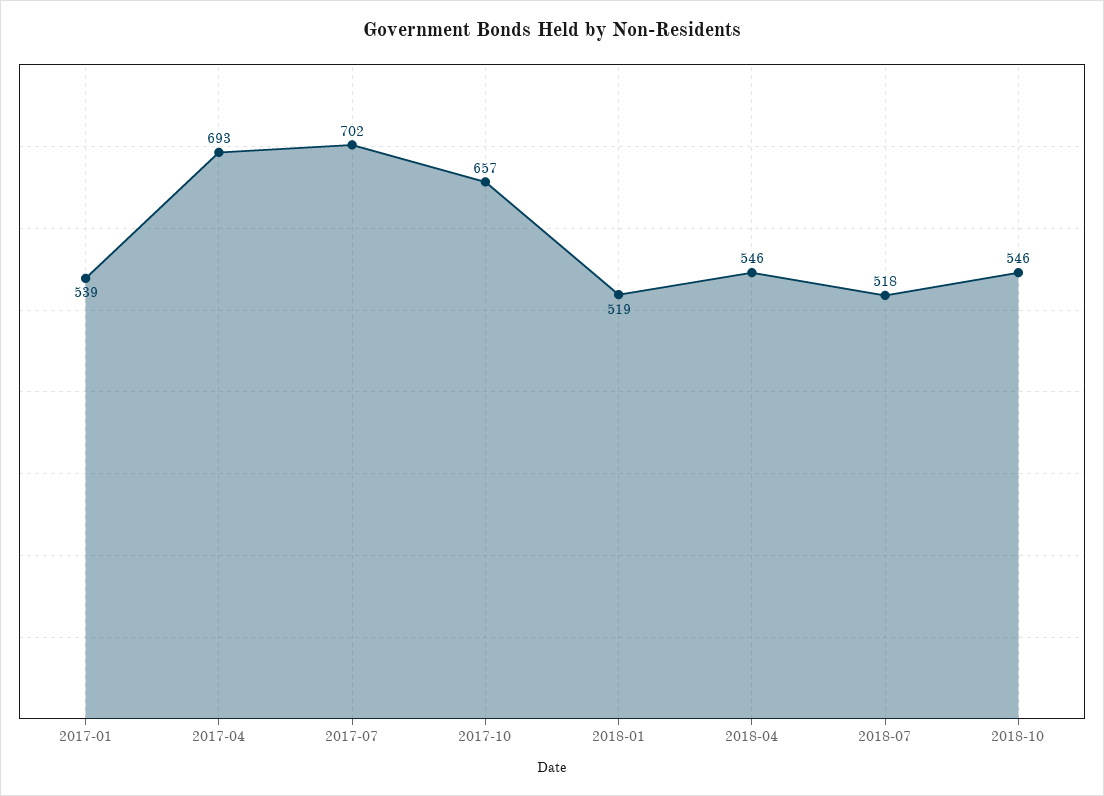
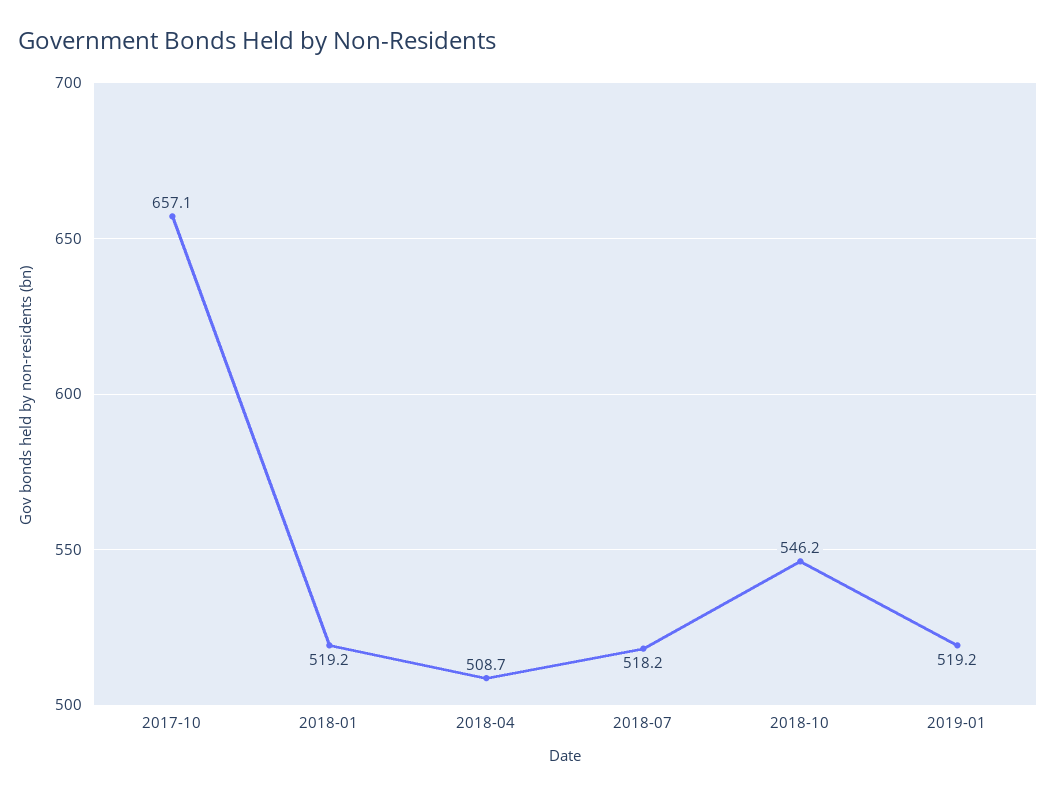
2017-01: 539 -> none
2017-04: 693 -> none
2017-07: 702 -> none
2018-04: 546 -> 508.7
2019-01: none -> 519.2

